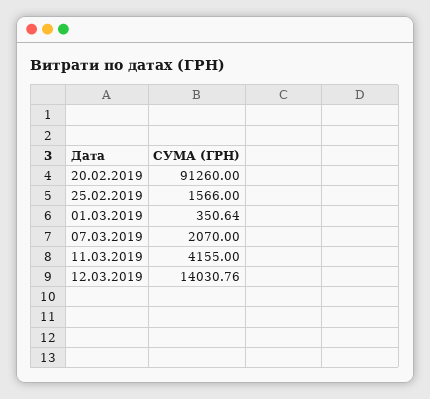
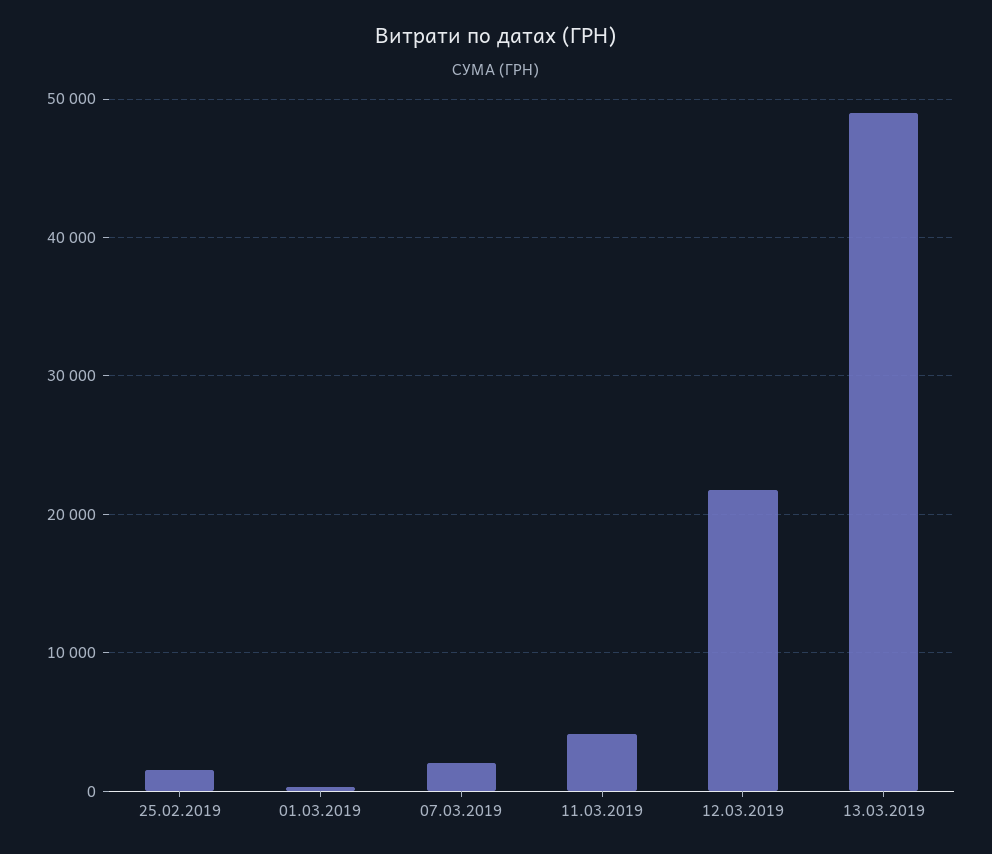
20.02.2019: 91260 -> none
12.03.2019: 14030.76 -> 22000
13.03.2019: none -> 49000

